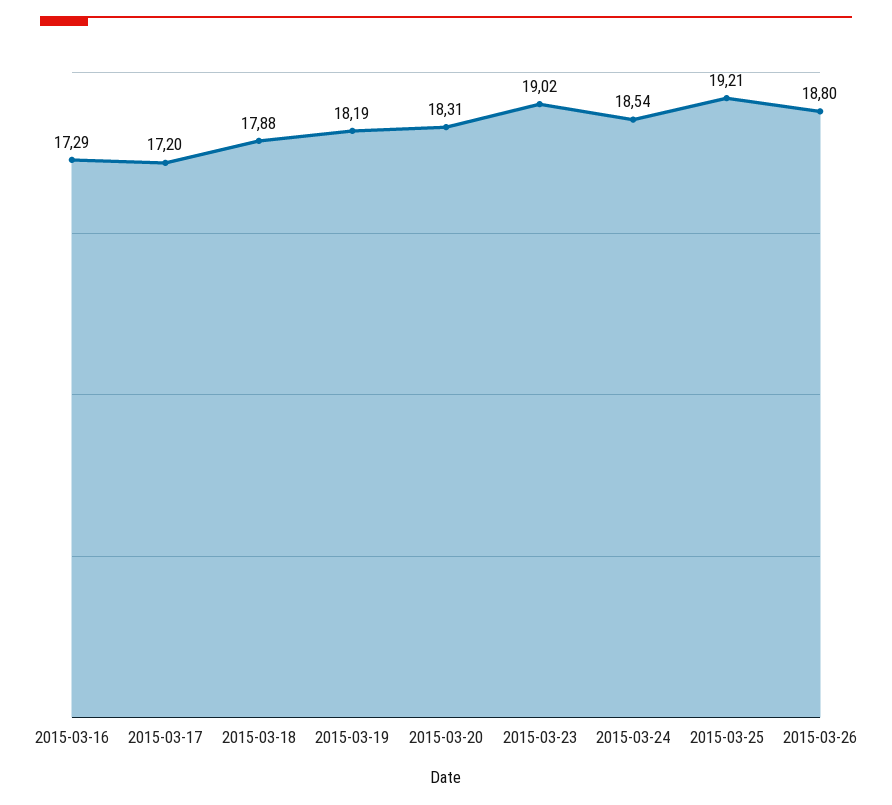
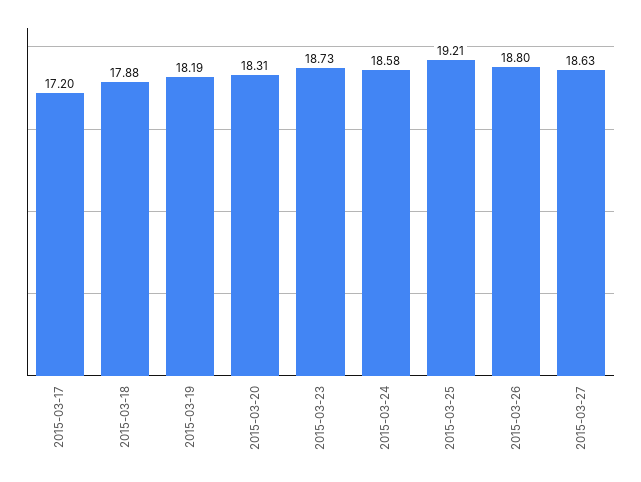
2015-03-16: 17.29 -> none
2015-03-23: 19.02 -> 18.73
2015-03-24: 18.54 -> 18.58
2015-03-27: none -> 18.63

